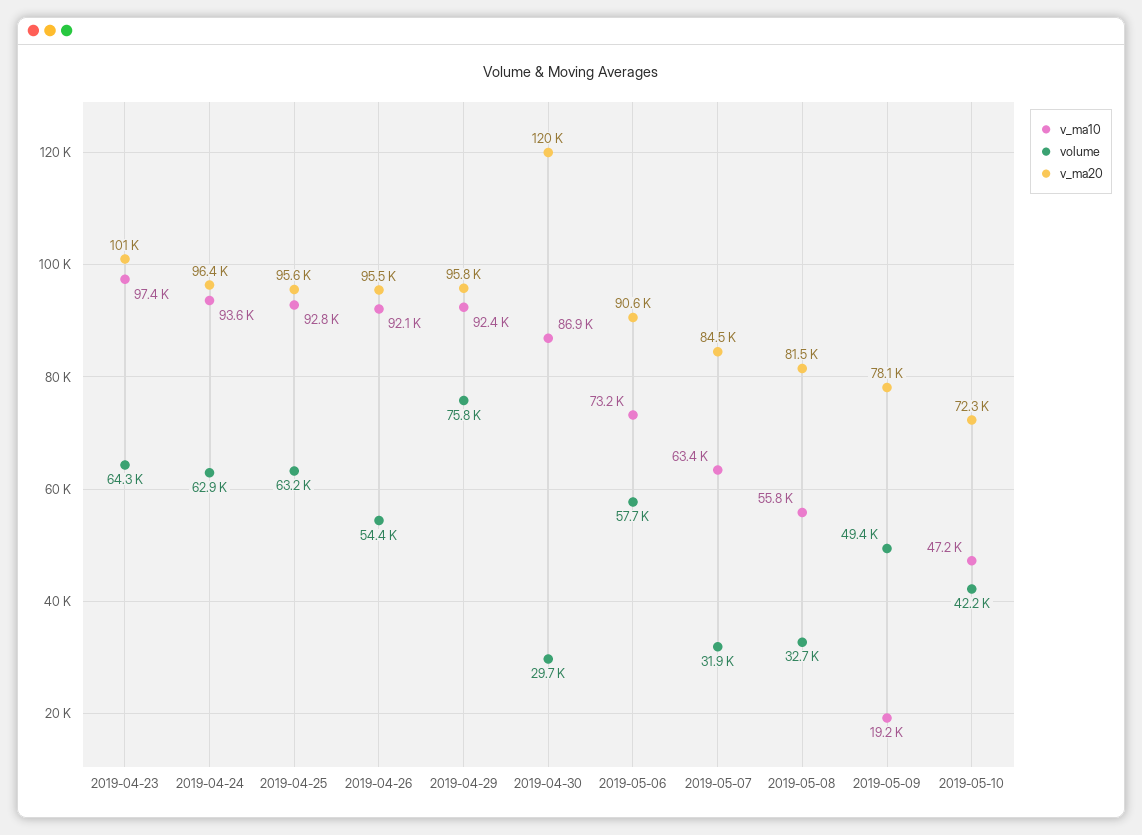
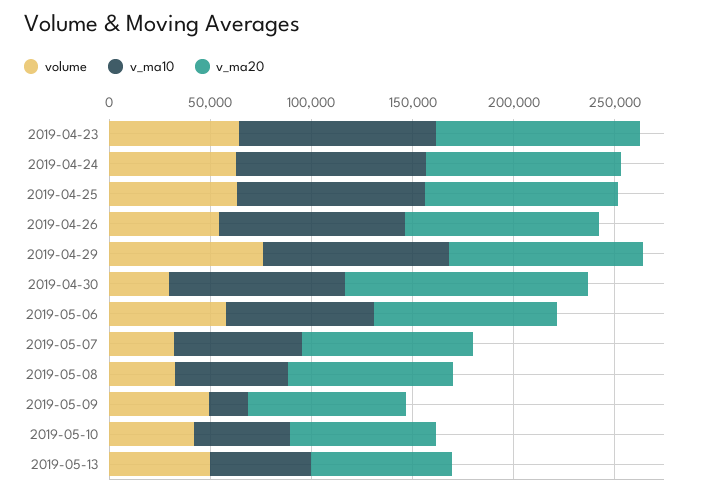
volume, 2019-05-13: none -> 50000
v_ma10, 2019-05-13: none -> 50000
v_ma20, 2019-05-13: none -> 70000

